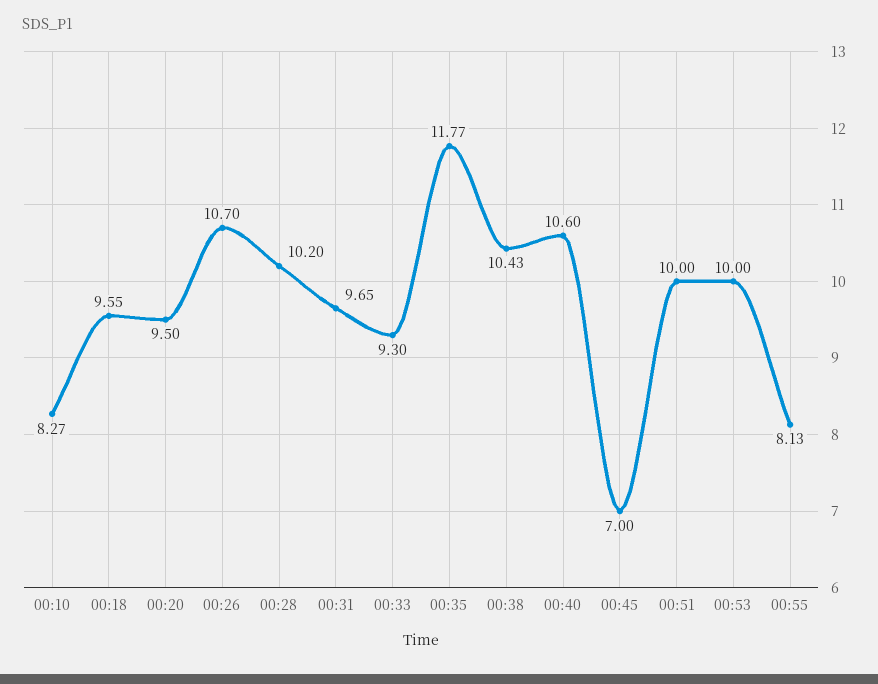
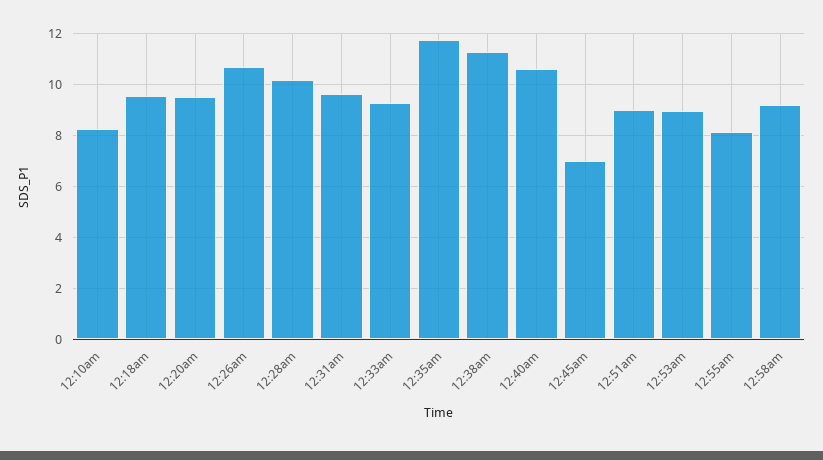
00:38: 10.43 -> 11.25
00:51: 10 -> 9
00:53: 10 -> 9
12:58am: none -> 9.25

